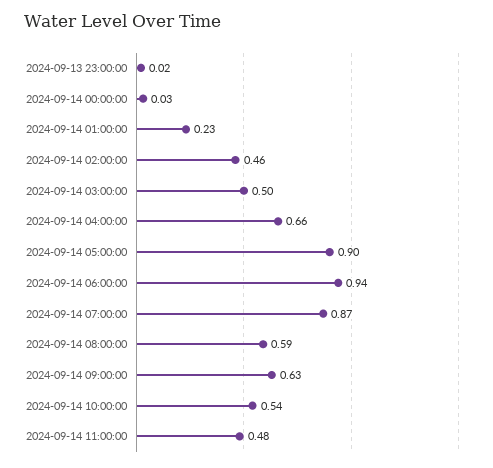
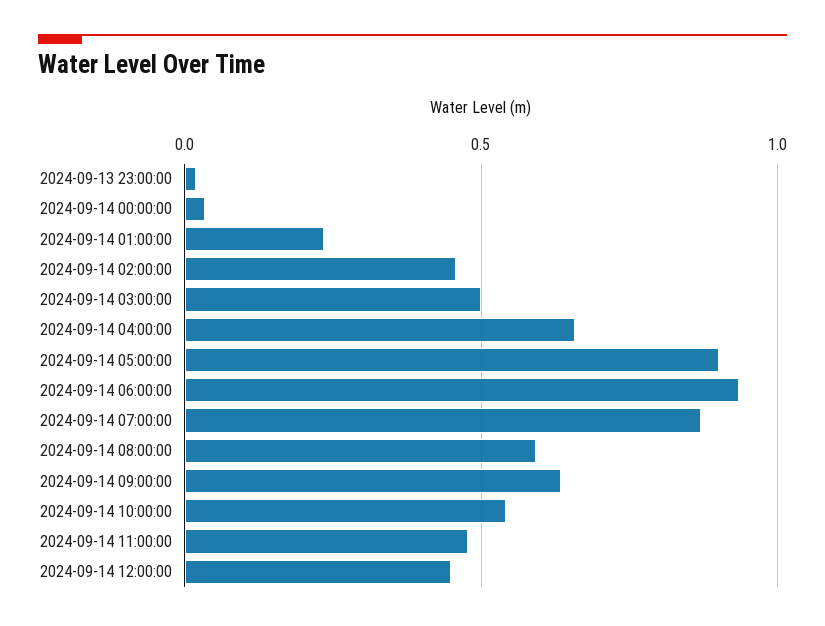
2024-09-14 12:00:00: none -> 0.45

